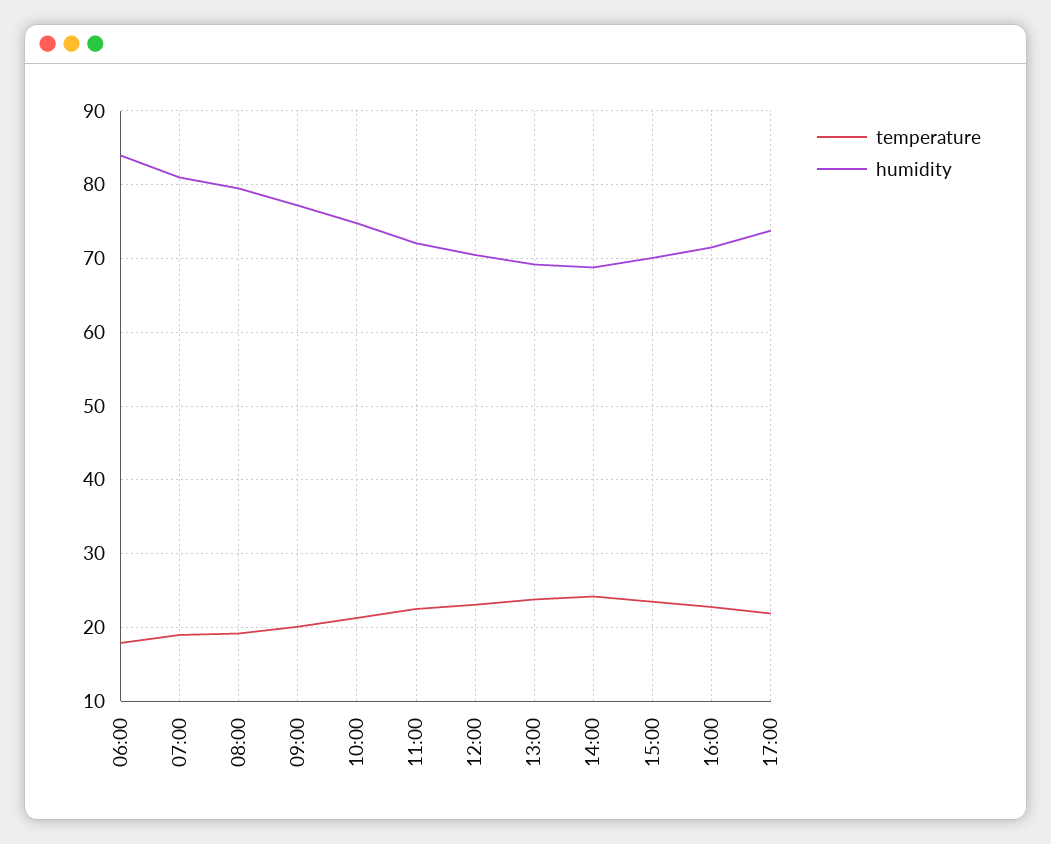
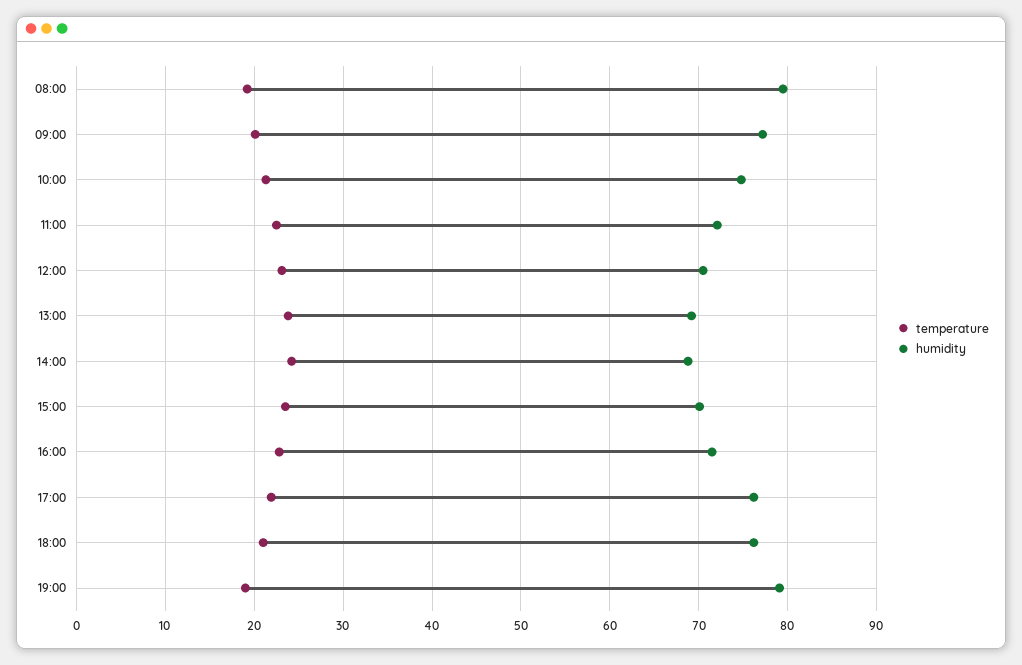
temperature, 06:00: 18 -> none
humidity, 06:00: 84 -> none
temperature, 07:00: 19 -> none
humidity, 07:00: 81 -> none
humidity, 17:00: 74 -> 76
temperature, 18:00: none -> 21
humidity, 18:00: none -> 76
temperature, 19:00: none -> 19
humidity, 19:00: none -> 79

